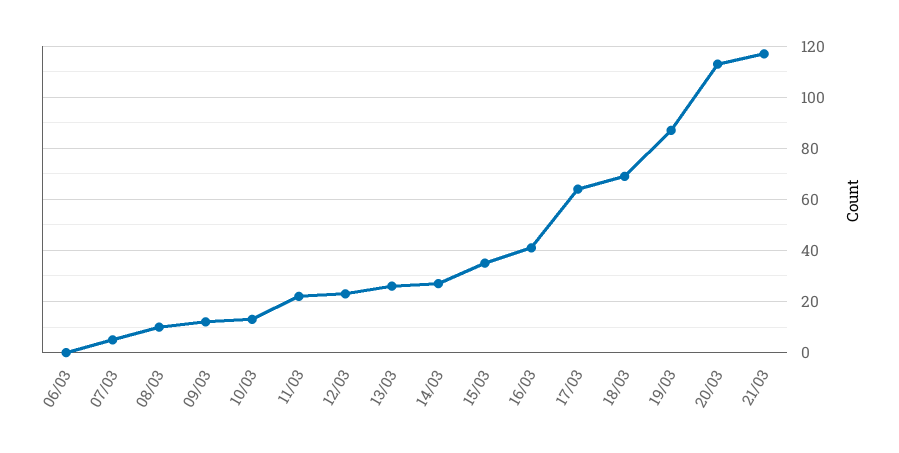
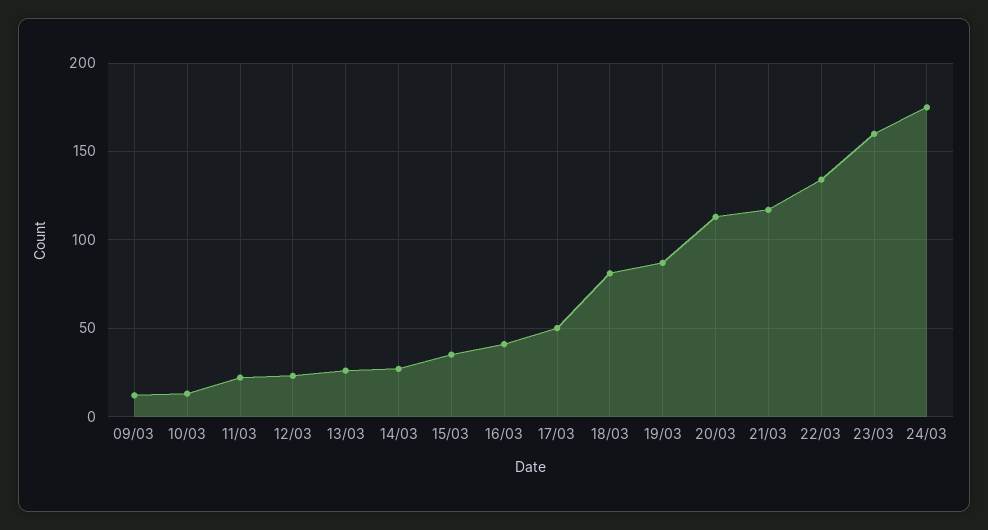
06/03: 0 -> none
07/03: 5 -> none
08/03: 10 -> none
17/03: 65 -> 50
18/03: 70 -> 80
22/03: none -> 135
23/03: none -> 160
24/03: none -> 175

